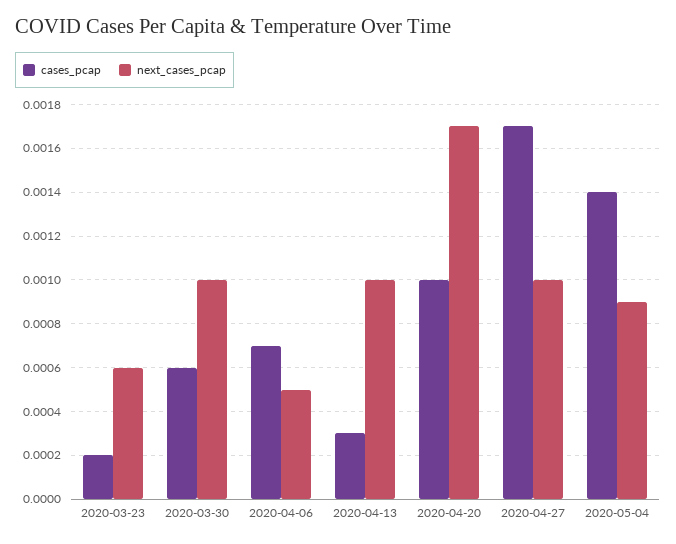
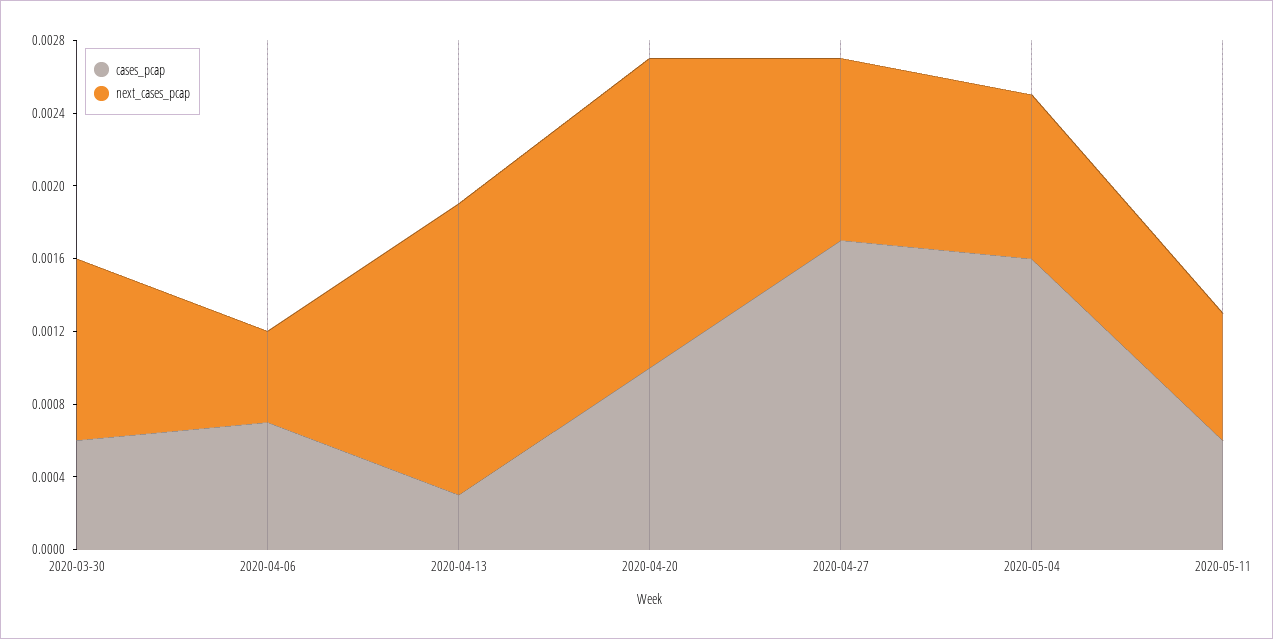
cases_pcap, 2020-03-23: 0.0002 -> none
next_cases_pcap, 2020-03-23: 0.0006 -> none
next_cases_pcap, 2020-04-13: 0.001 -> 0.0016
cases_pcap, 2020-05-04: 0.0014 -> 0.0016
cases_pcap, 2020-05-11: none -> 0.0006
next_cases_pcap, 2020-05-11: none -> 0.0007

